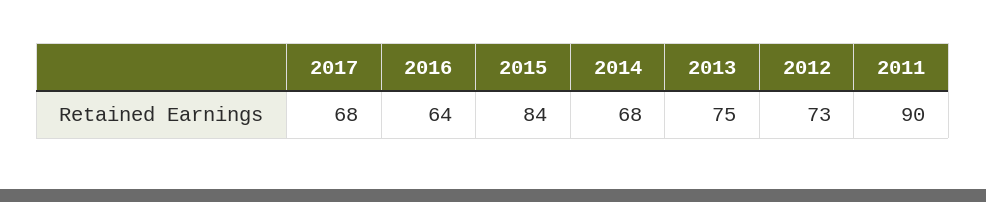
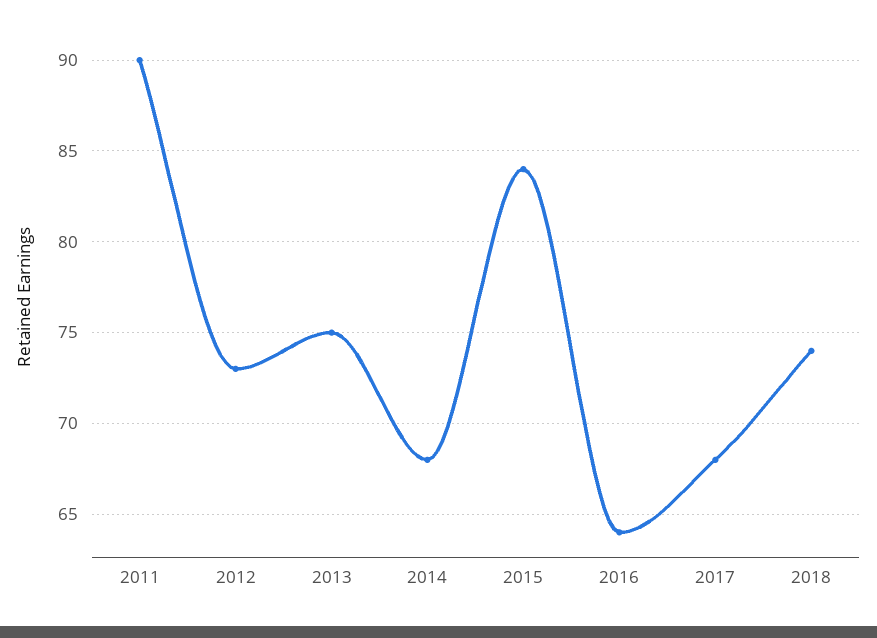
2018: none -> 74

